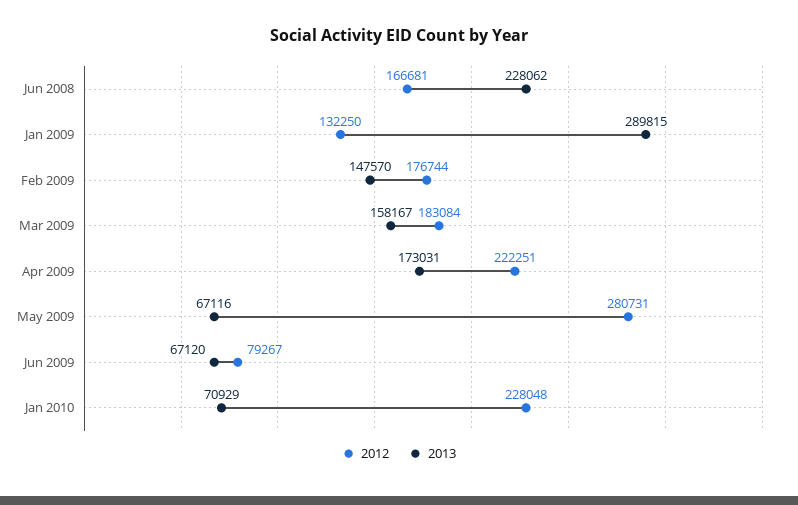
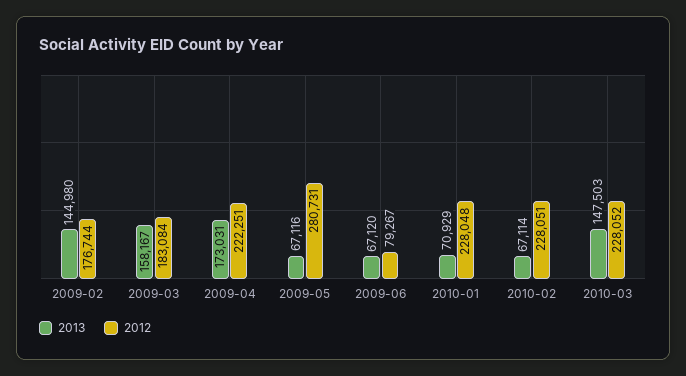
2012, Jun 2008: 166681 -> none
2013, Jun 2008: 228062 -> none
2012, Jan 2009: 132250 -> none
2013, Jan 2009: 289815 -> none
2013, Feb 2009: 147570 -> 144980
2013, 2010-02: none -> 67114
2012, 2010-02: none -> 228051
2013, 2010-03: none -> 147503
2012, 2010-03: none -> 228052

